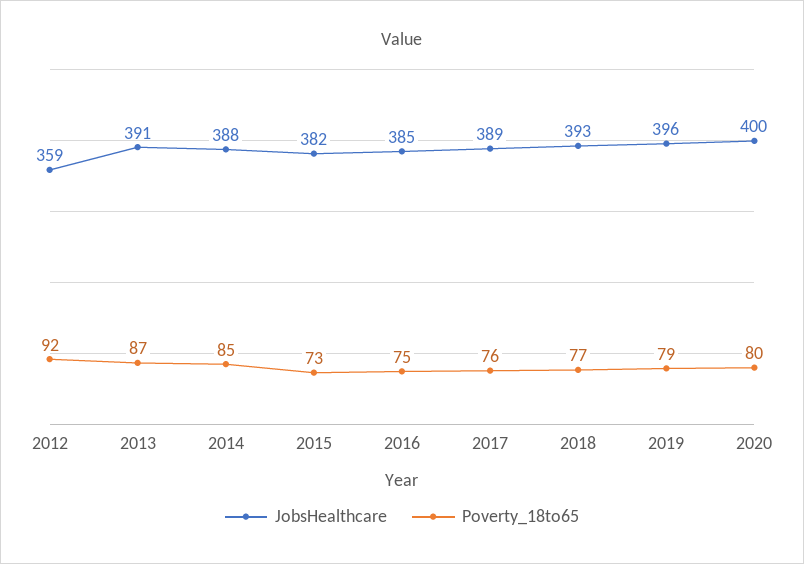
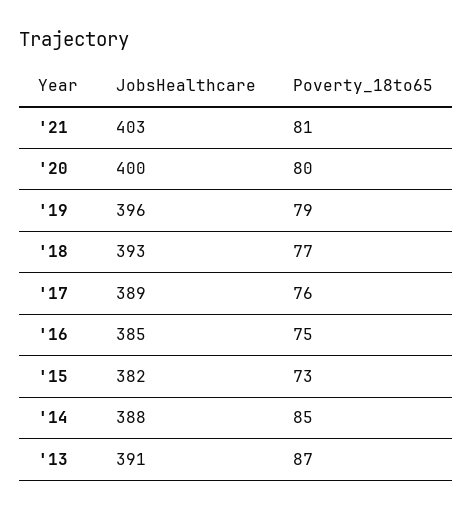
JobsHealthcare, 2012: 359 -> none
Poverty_18to65, 2012: 92 -> none
JobsHealthcare, '21: none -> 403
Poverty_18to65, '21: none -> 81

